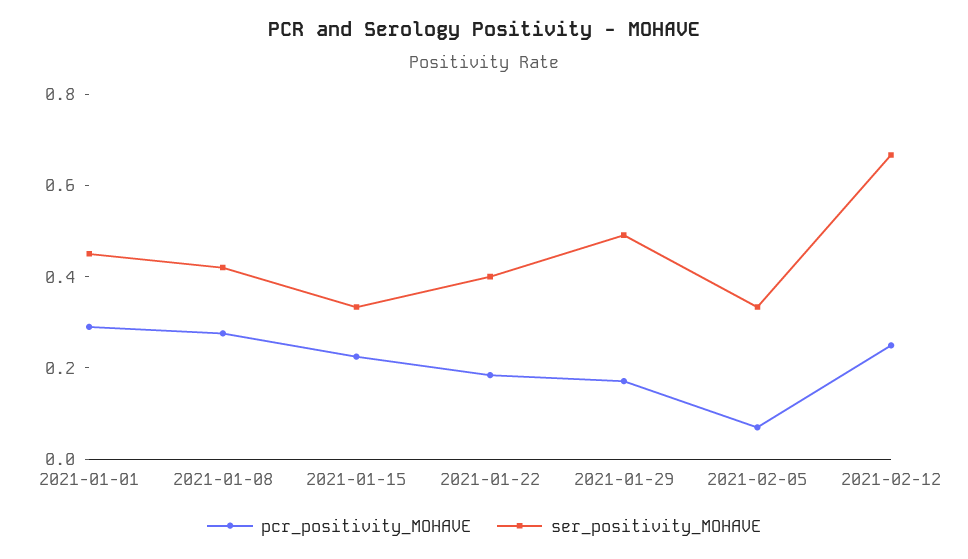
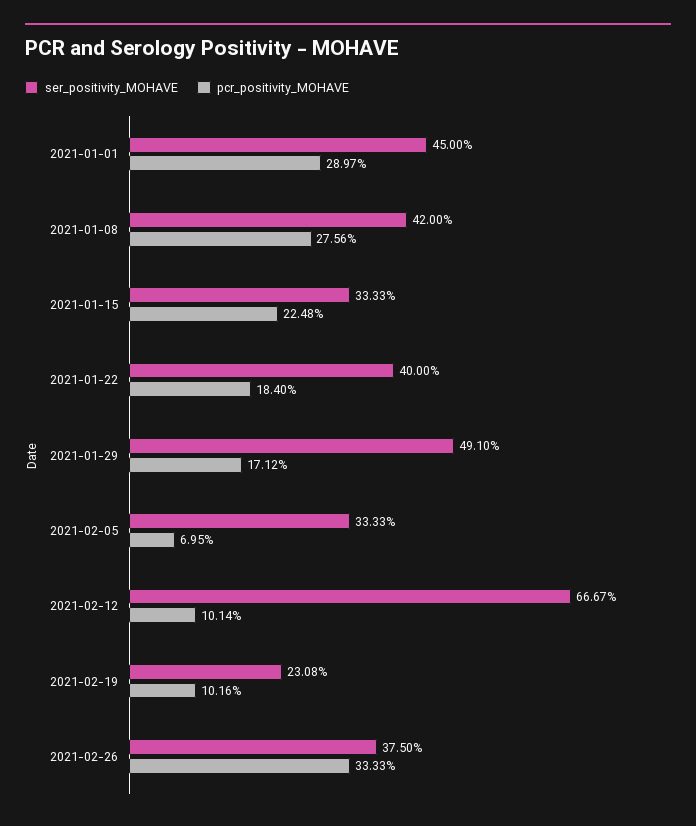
pcr_positivity_MOHAVE, 2021-02-12: 0.25 -> 0.1014
ser_positivity_MOHAVE, 2021-02-19: none -> 0.2308
pcr_positivity_MOHAVE, 2021-02-19: none -> 0.1016
ser_positivity_MOHAVE, 2021-02-26: none -> 0.375
pcr_positivity_MOHAVE, 2021-02-26: none -> 0.3333

